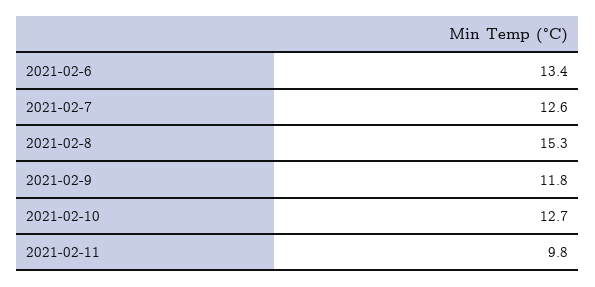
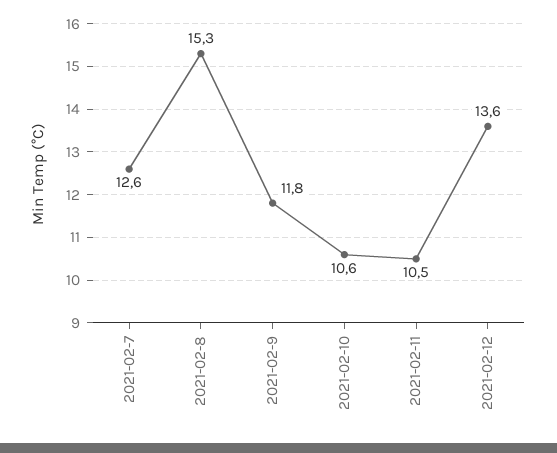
2021-02-6: 13.4 -> none
2021-02-10: 12.7 -> 10.6
2021-02-11: 9.8 -> 10.5
2021-02-12: none -> 13.6

